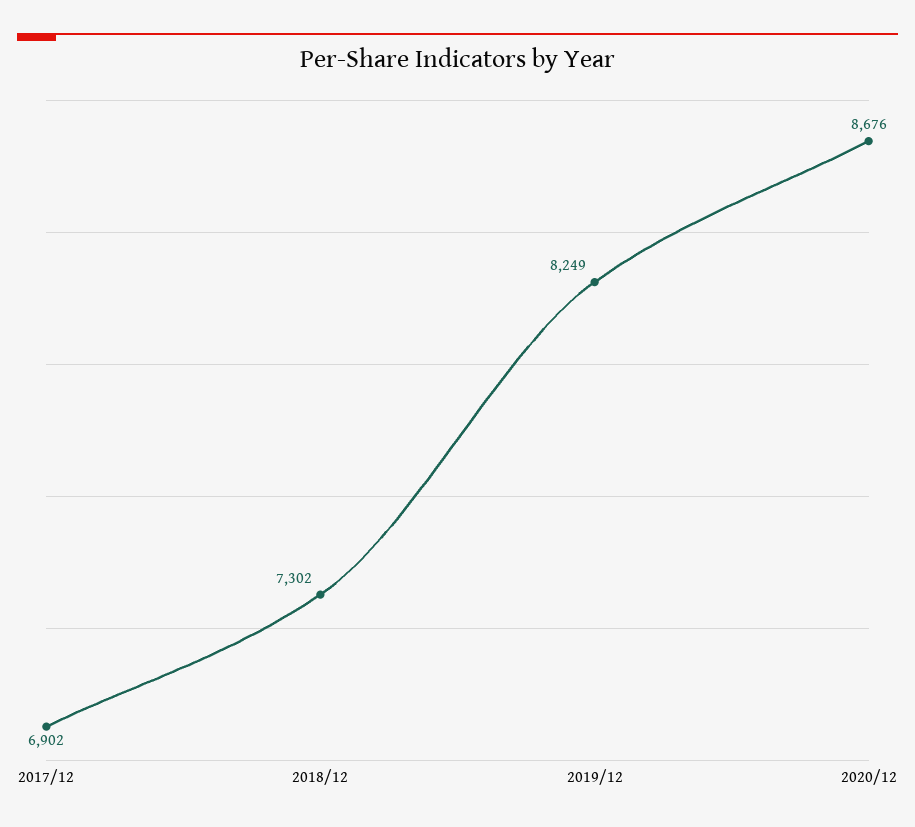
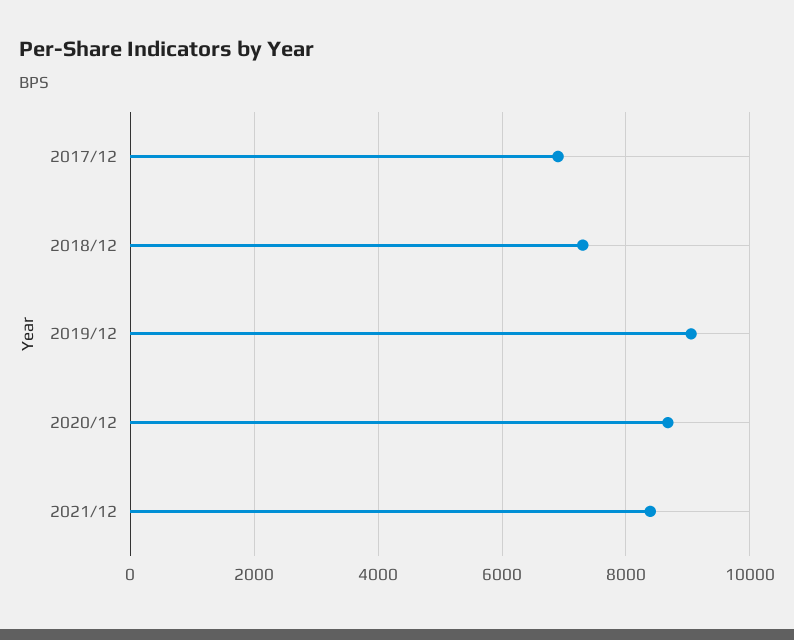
2019/12: 8249 -> 9000
2021/12: none -> 8400

